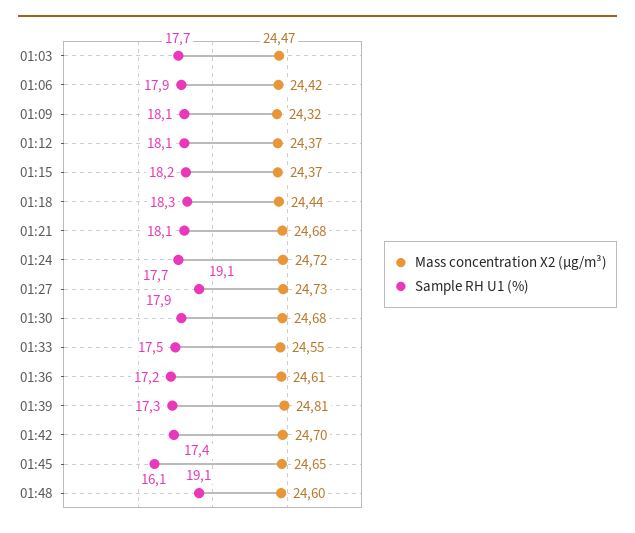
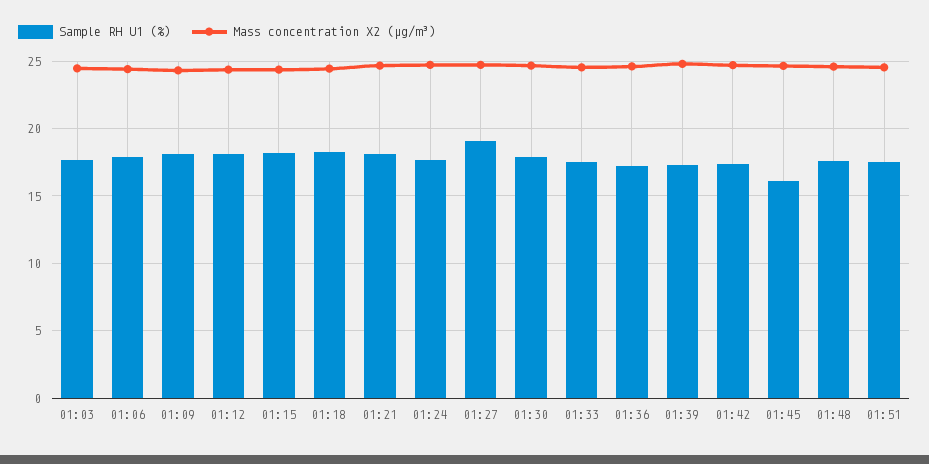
Sample RH U1 (%), 01:48: 19.1 -> 17.5
Sample RH U1 (%), 01:51: none -> 17.5
Mass concentration X2 (μg/m³), 01:51: none -> 24.5

